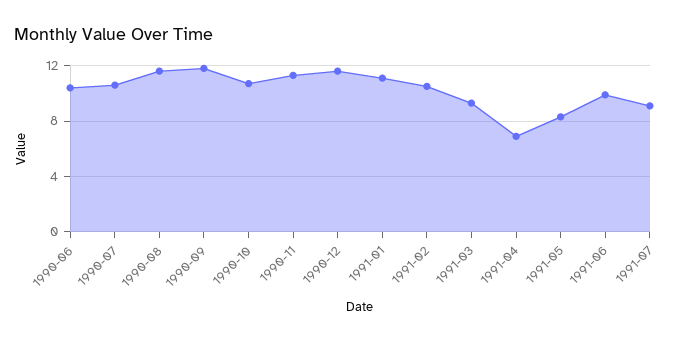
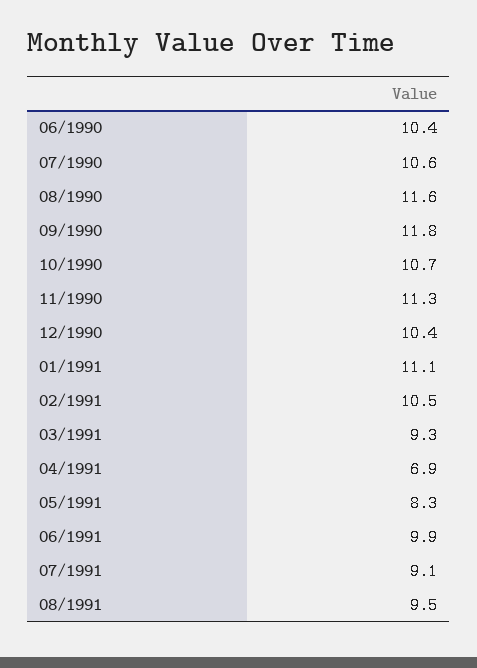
1990-12: 11.5 -> 10.4
08/1991: none -> 9.5

